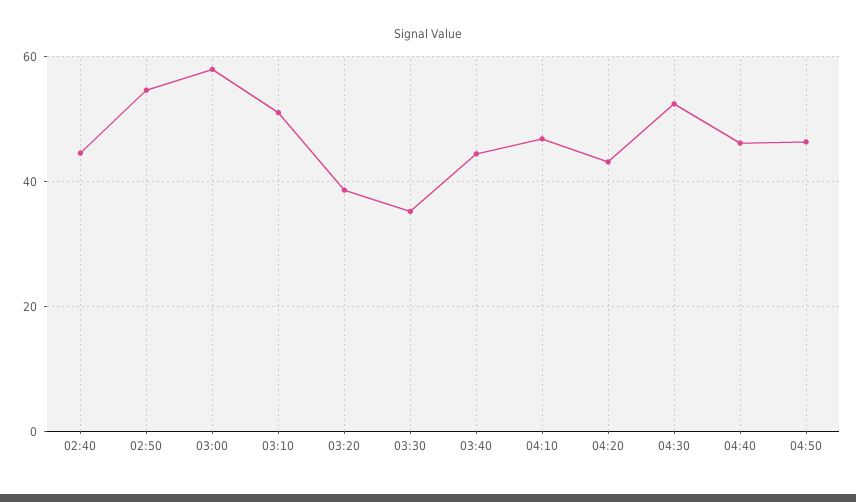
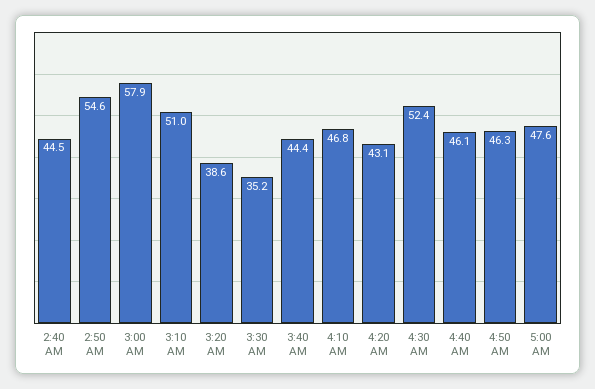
5:00 AM: none -> 47.6

